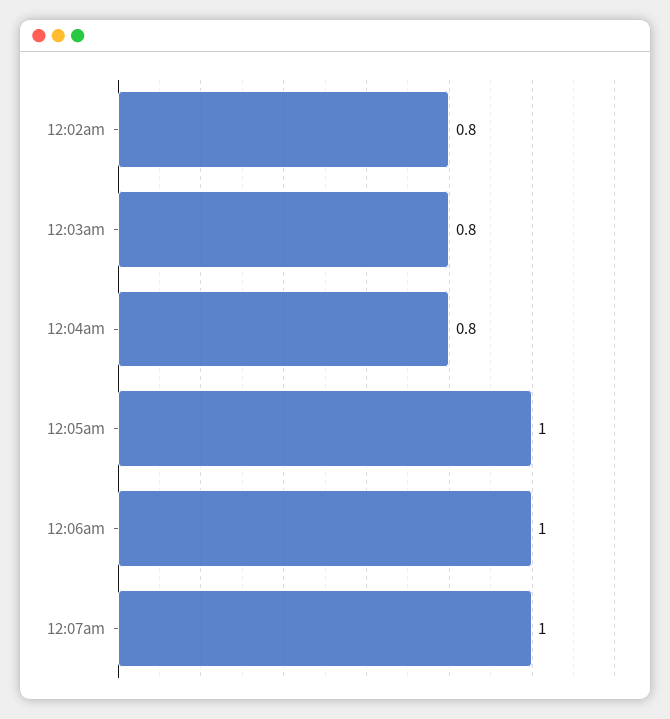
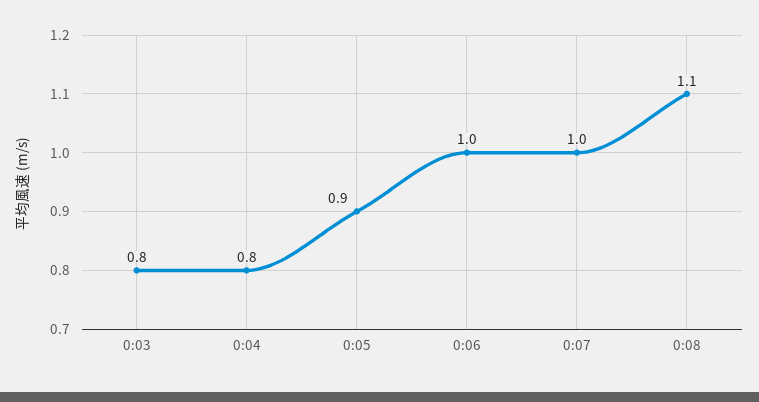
12:02am: 0.8 -> none
12:05am: 1 -> 0.9
0:08: none -> 1.1

